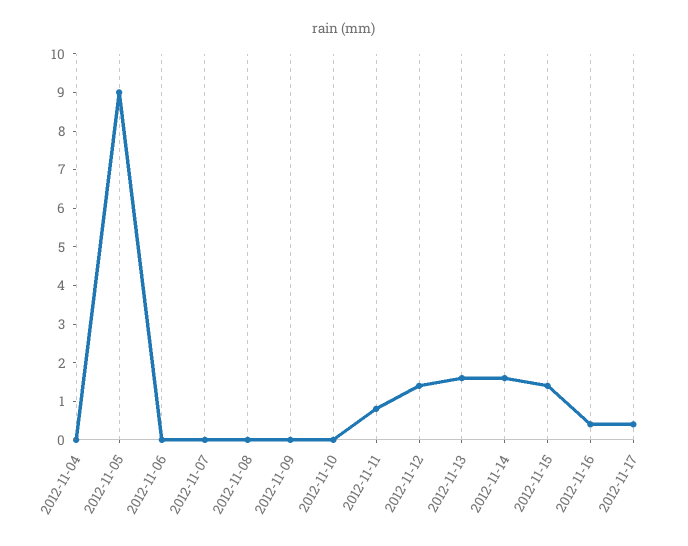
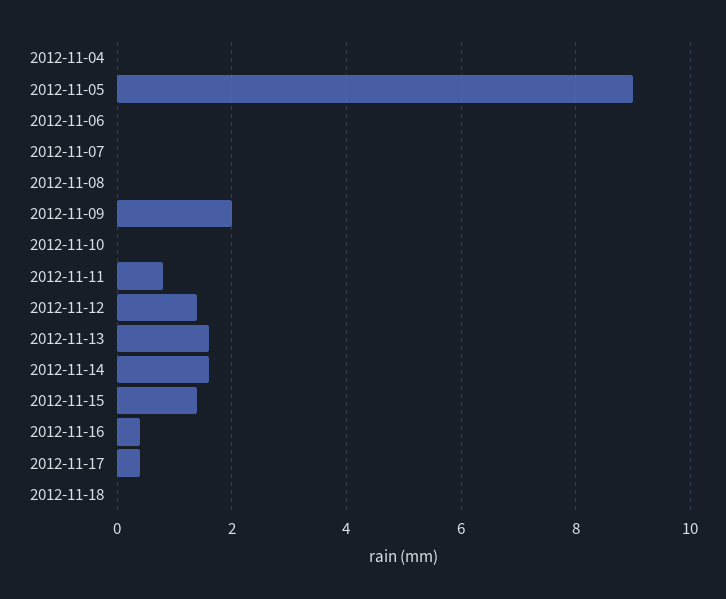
2012-11-09: 0 -> 2
2012-11-18: none -> 0

